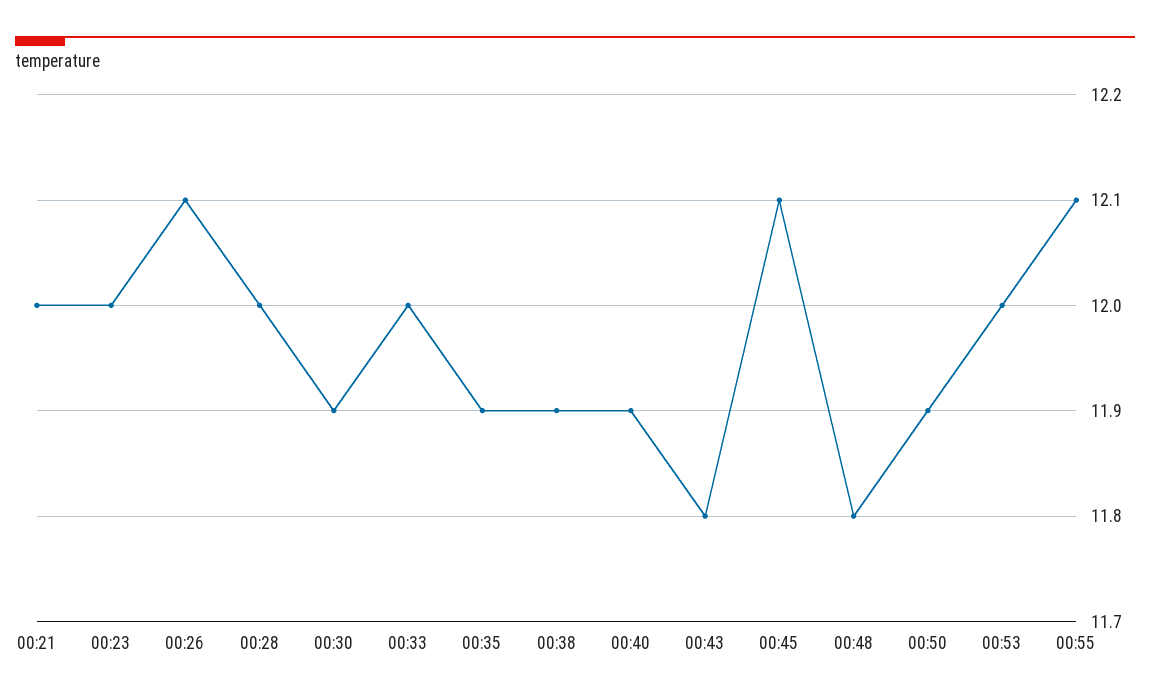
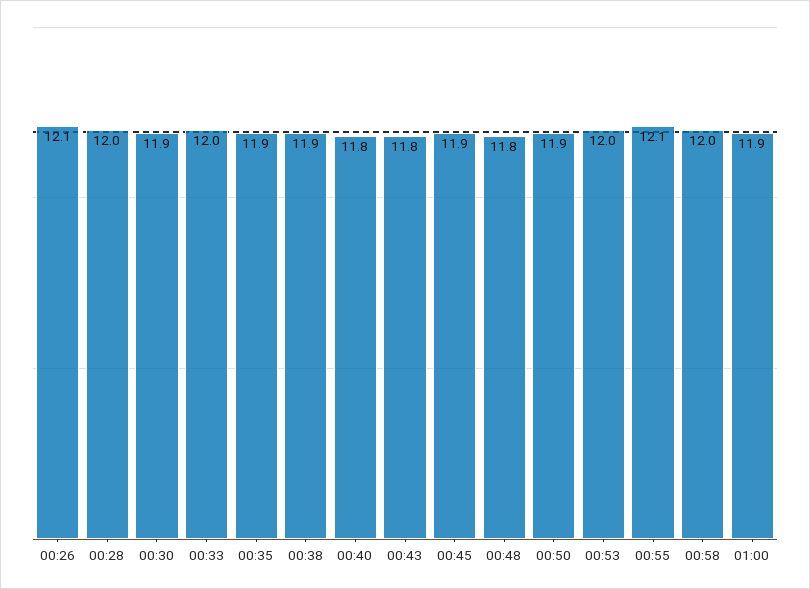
00:21: 12 -> none
00:23: 12 -> none
00:40: 11.9 -> 11.8
00:45: 12.1 -> 11.9
00:58: none -> 12
01:00: none -> 11.9

